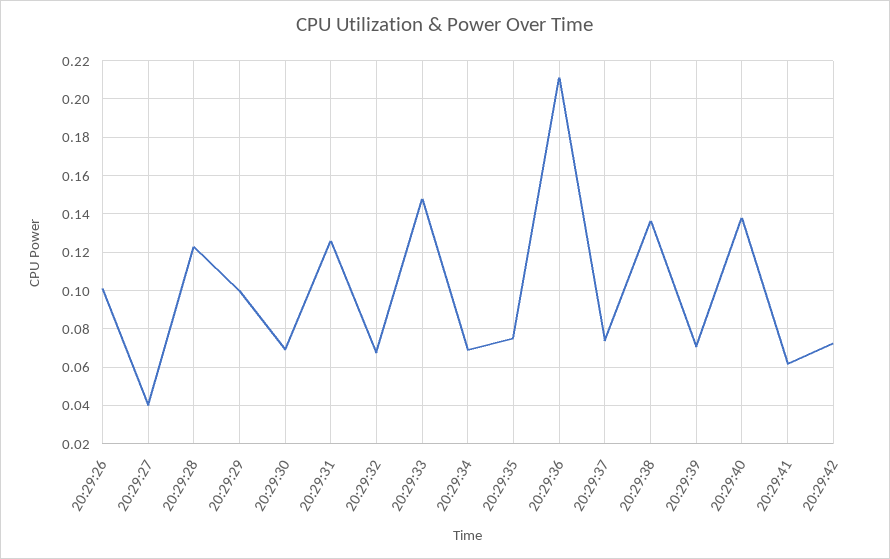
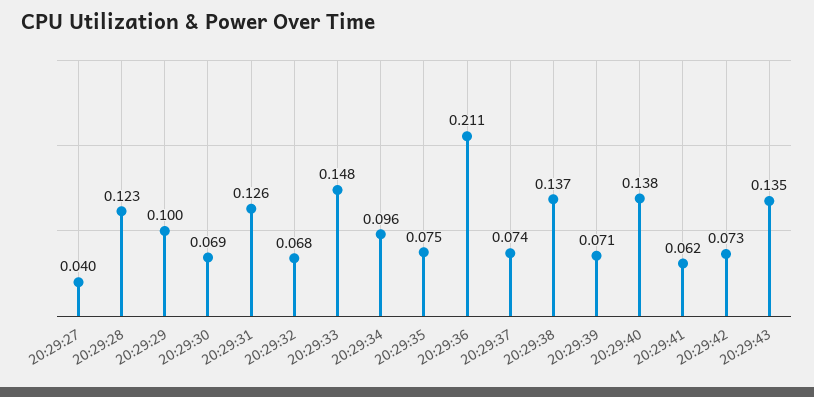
20:29:26: 0.1 -> none
20:29:34: 0.07 -> 0.096
20:29:43: none -> 0.135

